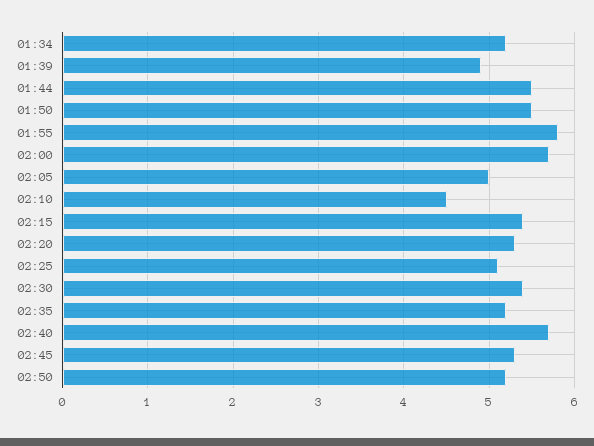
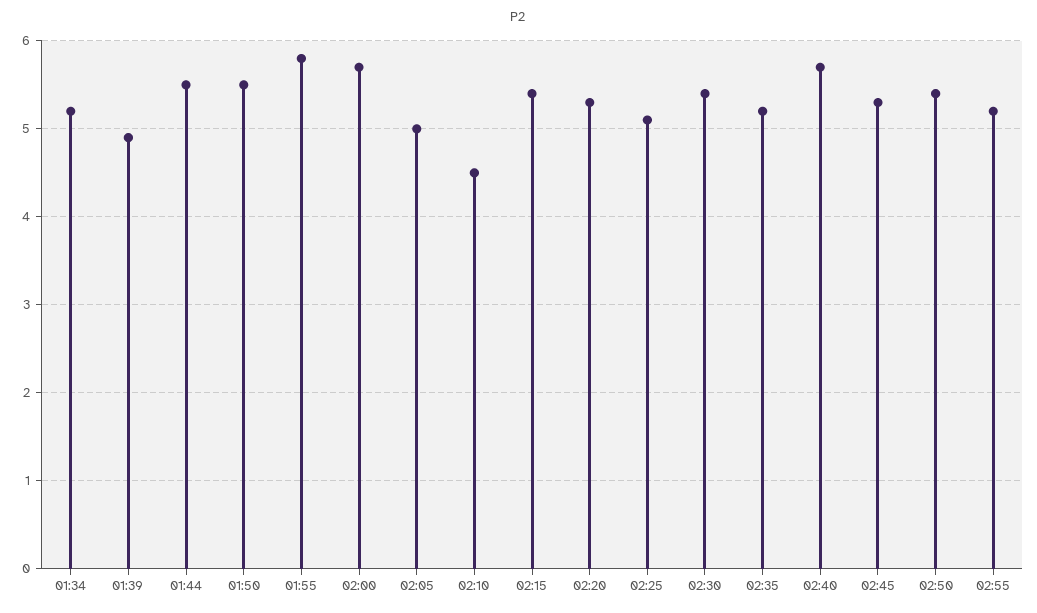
02:50: 5.2 -> 5.4
02:55: none -> 5.2

